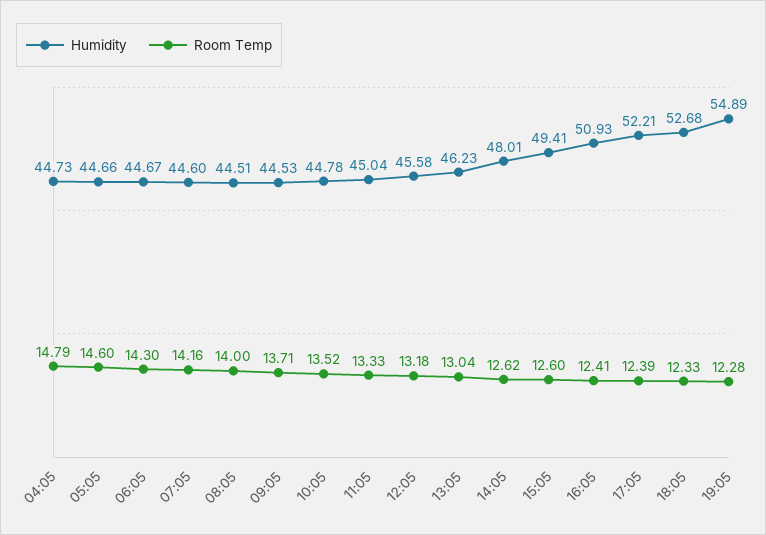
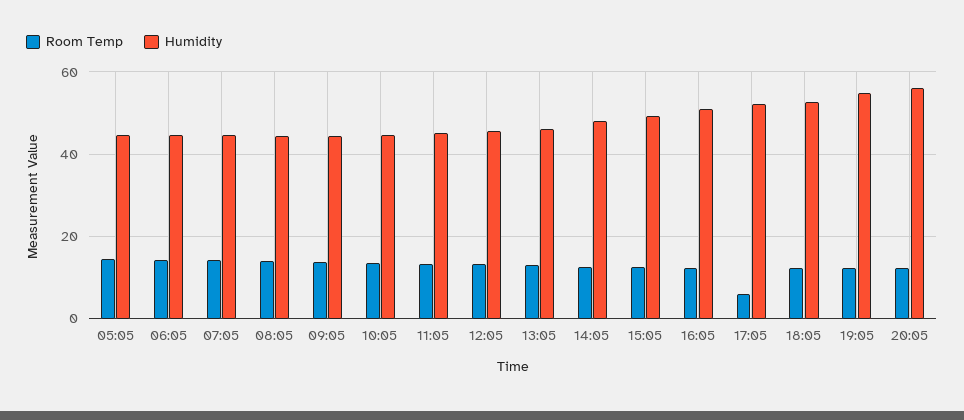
Humidity, 04:05: 44.73 -> none
Room Temp, 04:05: 14.79 -> none
Room Temp, 17:05: 12.39 -> 6
Room Temp, 20:05: none -> 12
Humidity, 20:05: none -> 56

